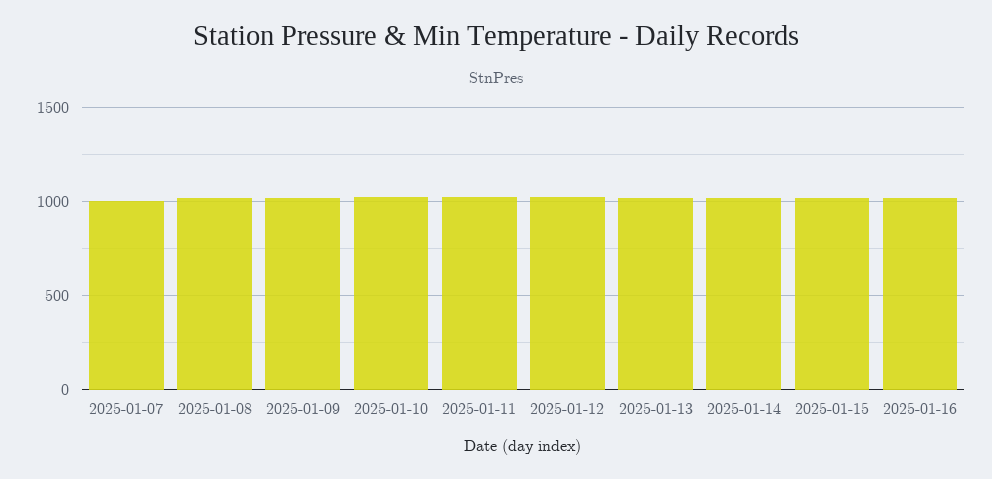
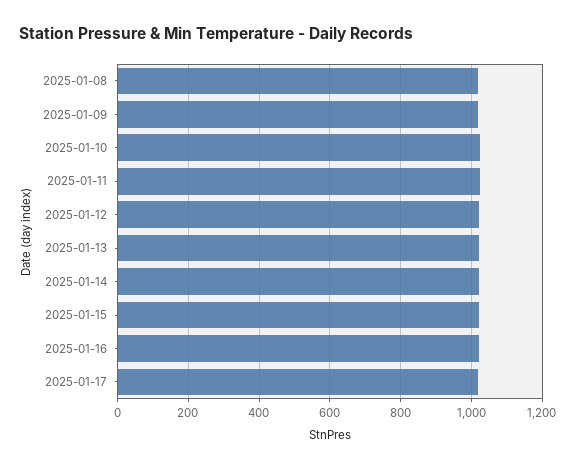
2025-01-07: 1000 -> none
2025-01-17: none -> 1020

